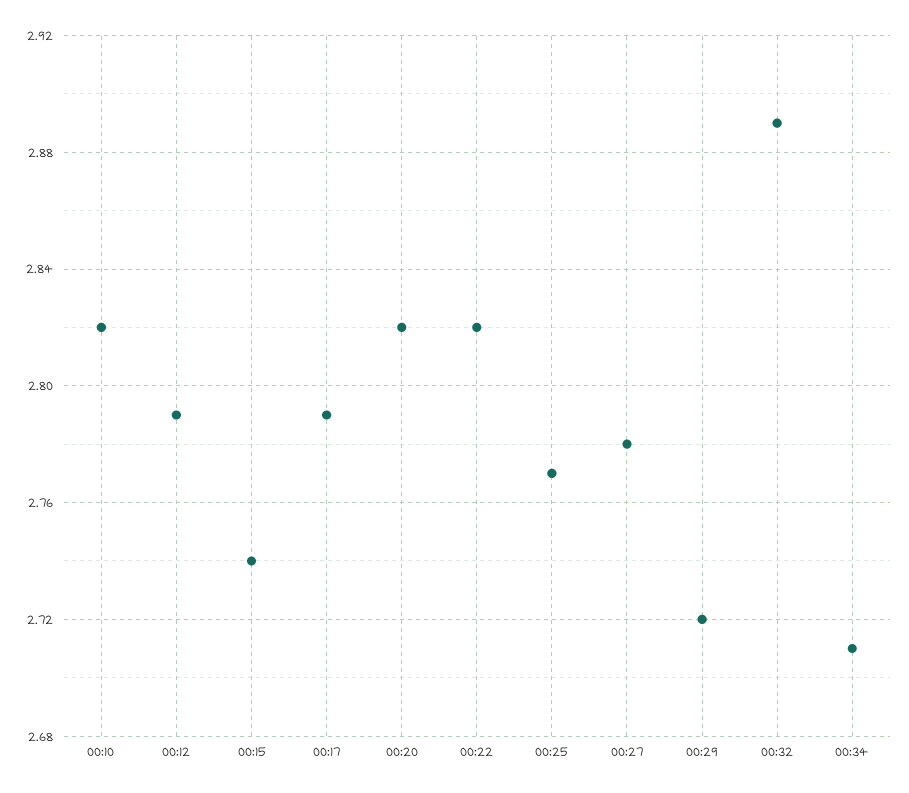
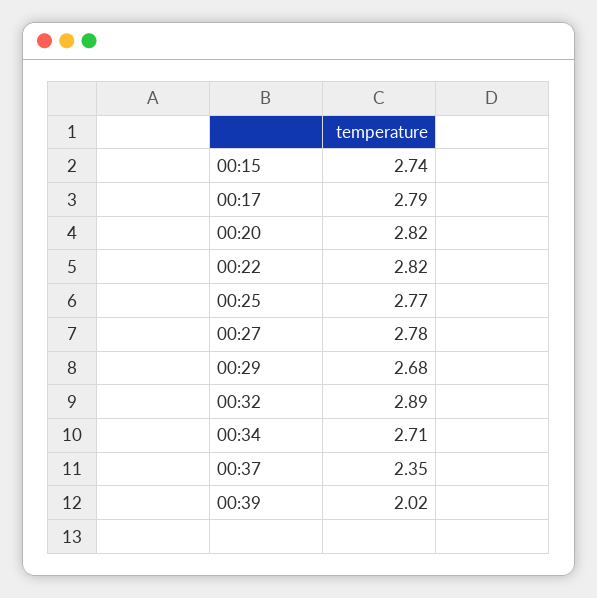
00:10: 2.82 -> none
00:12: 2.79 -> none
00:29: 2.72 -> 2.68
00:37: none -> 2.35
00:39: none -> 2.02

